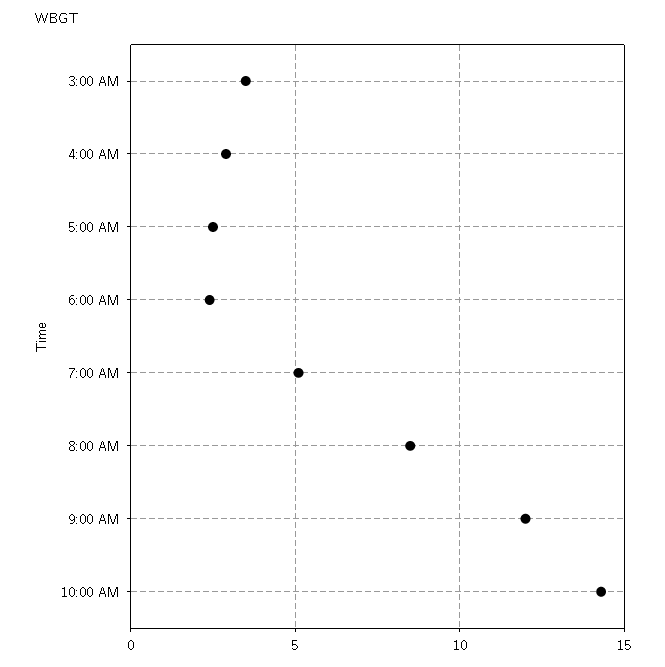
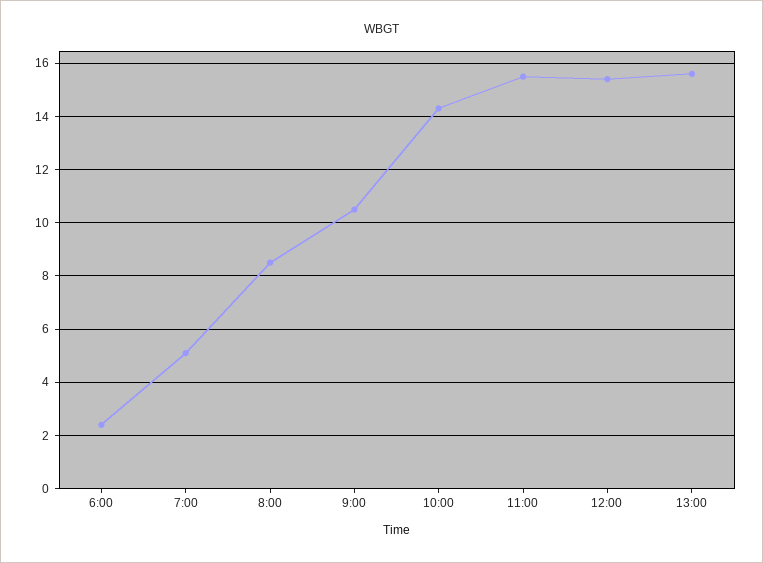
3:00 AM: 3.5 -> none
4:00 AM: 3 -> none
5:00 AM: 2.5 -> none
9:00 AM: 12 -> 10.5
11:00: none -> 15.5
12:00: none -> 15.5
13:00: none -> 15.5

